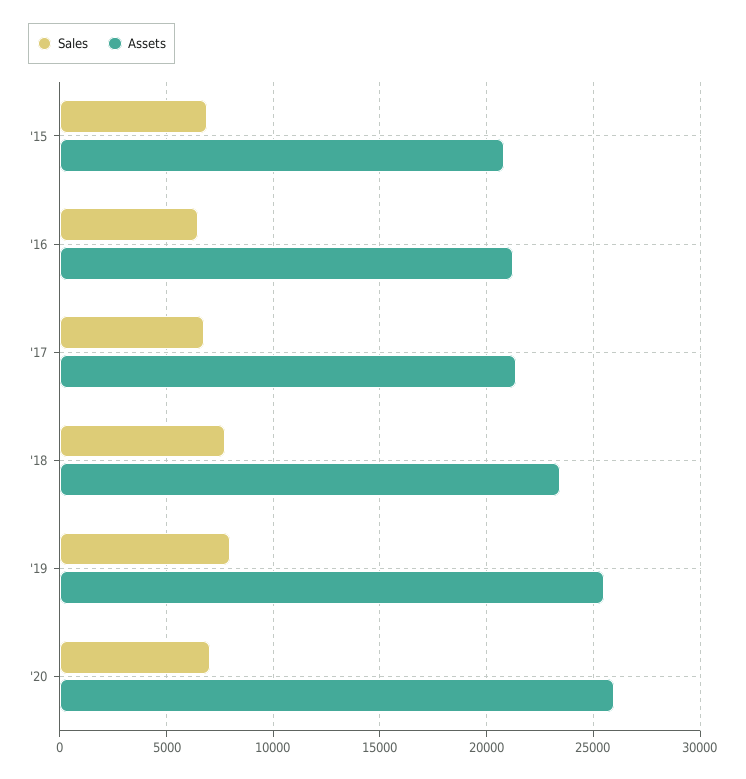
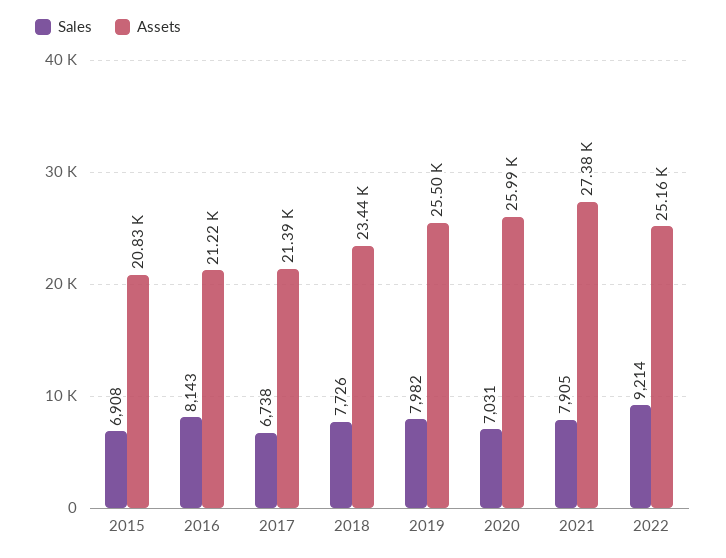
Sales, '16: 6500 -> 8143
Sales, 2021: none -> 7905
Assets, 2021: none -> 27380
Sales, 2022: none -> 9214
Assets, 2022: none -> 25160

